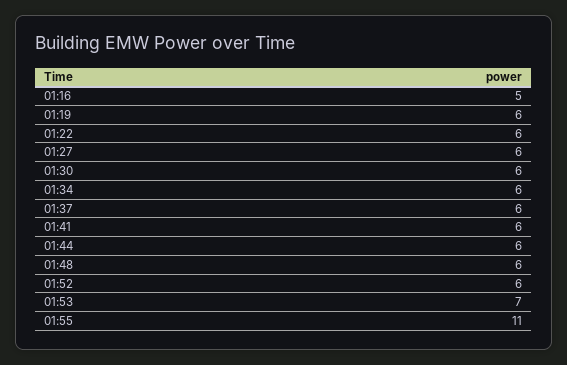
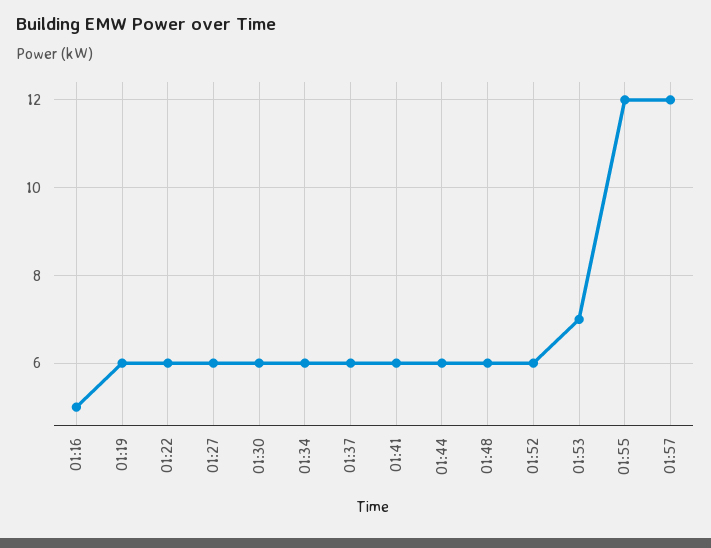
01:55: 11 -> 12
01:57: none -> 12

